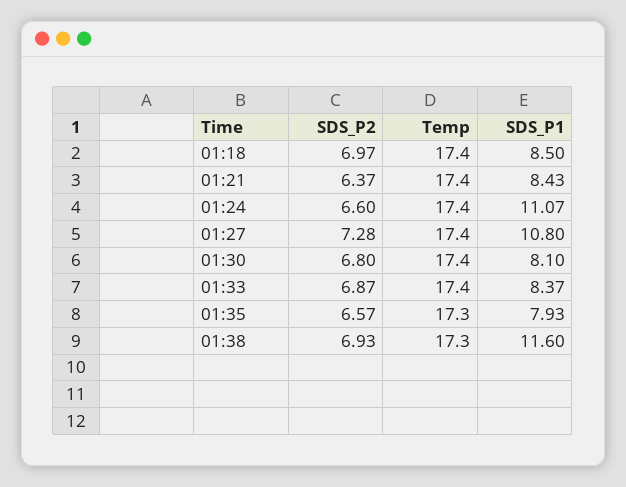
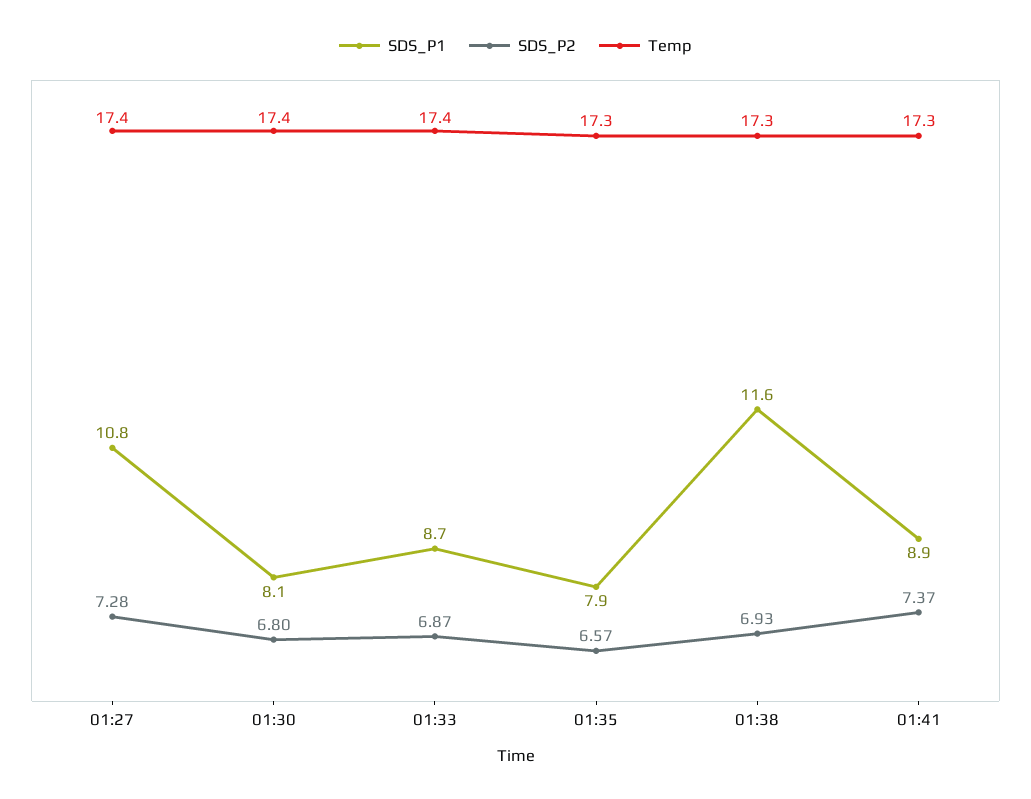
SDS_P2, 01:18: 6.97 -> none
Temp, 01:18: 17.4 -> none
SDS_P1, 01:18: 8.5 -> none
SDS_P2, 01:21: 6.37 -> none
Temp, 01:21: 17.4 -> none
SDS_P1, 01:21: 8.43 -> none
SDS_P2, 01:24: 6.6 -> none
Temp, 01:24: 17.4 -> none
SDS_P1, 01:24: 11.07 -> none
SDS_P1, 01:33: 8.37 -> 8.7
SDS_P1, 01:41: none -> 8.9
SDS_P2, 01:41: none -> 7.37
Temp, 01:41: none -> 17.3

